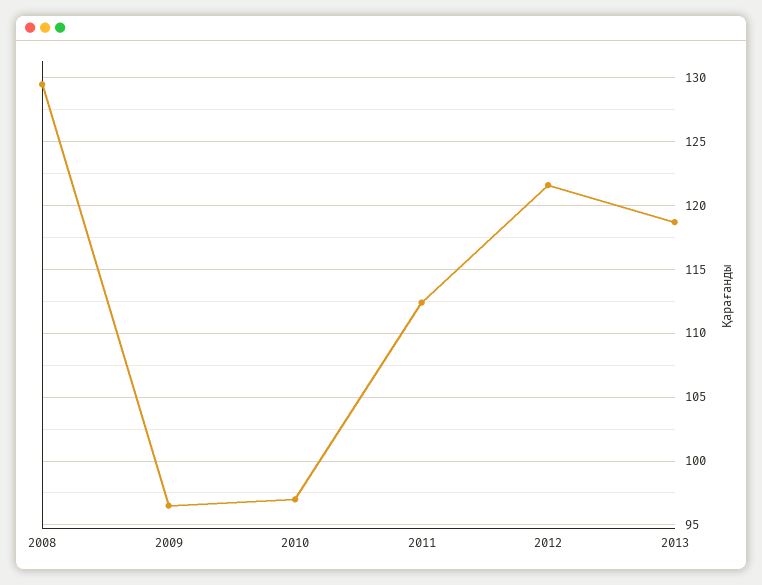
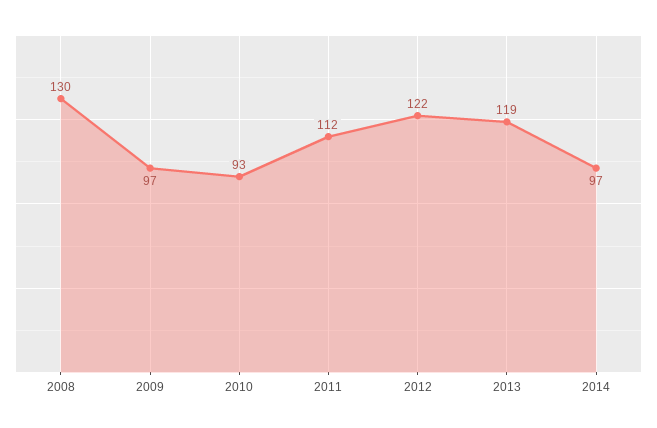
2010: 97 -> 93
2014: none -> 97

